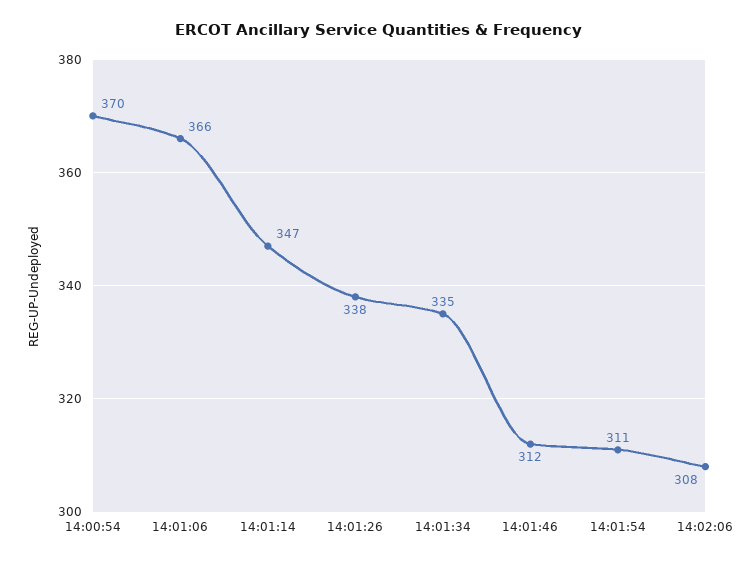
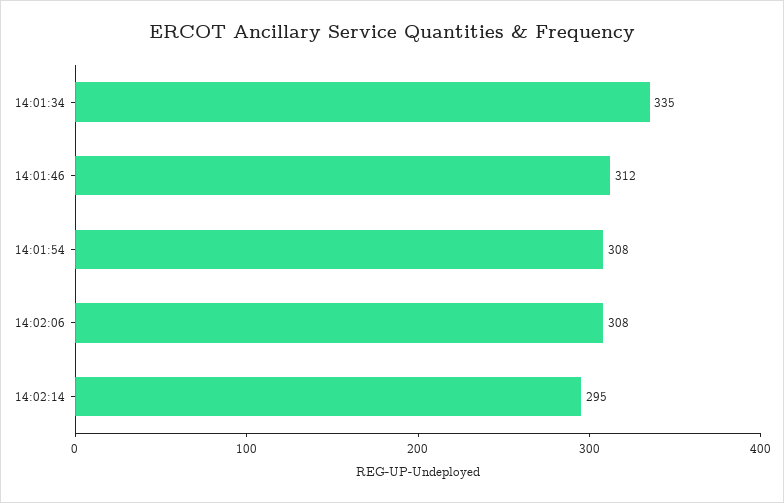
14:00:54: 370 -> none
14:01:06: 366 -> none
14:01:14: 347 -> none
14:01:26: 338 -> none
14:01:54: 311 -> 308
14:02:14: none -> 295

